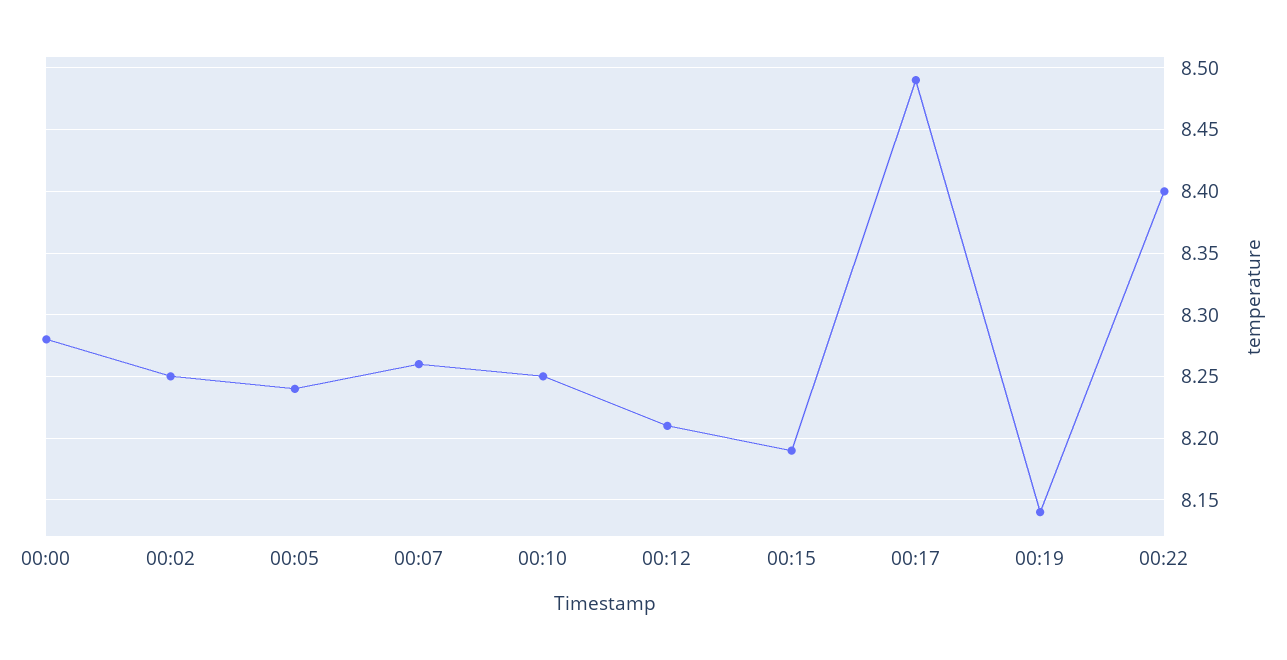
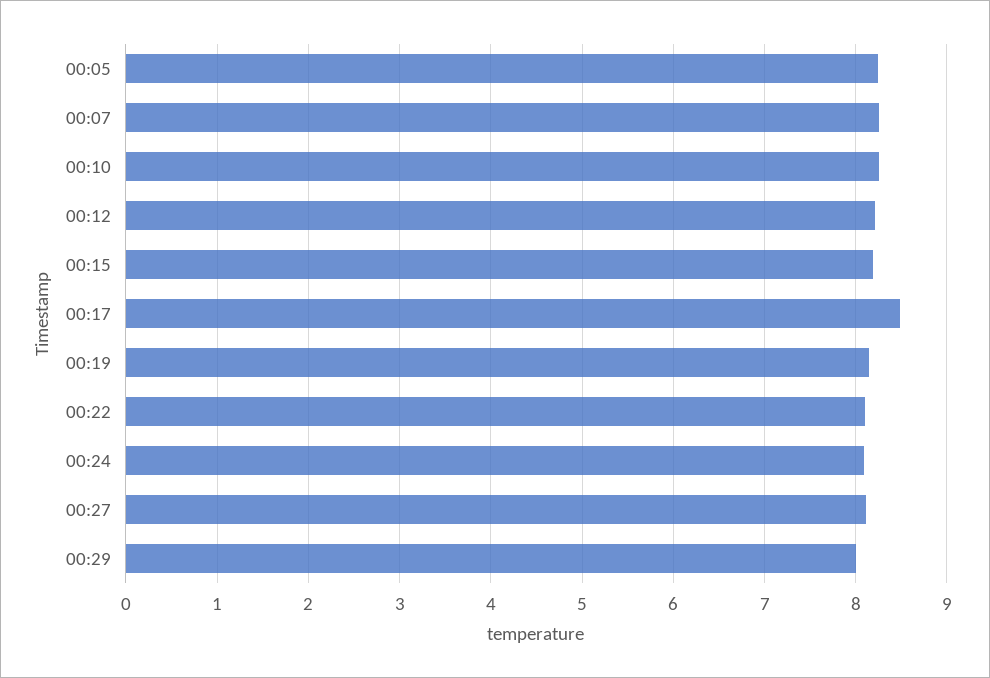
00:00: 8.28 -> none
00:02: 8.25 -> none
00:22: 8.4 -> 8.1
00:24: none -> 8.1
00:27: none -> 8.1
00:29: none -> 8

